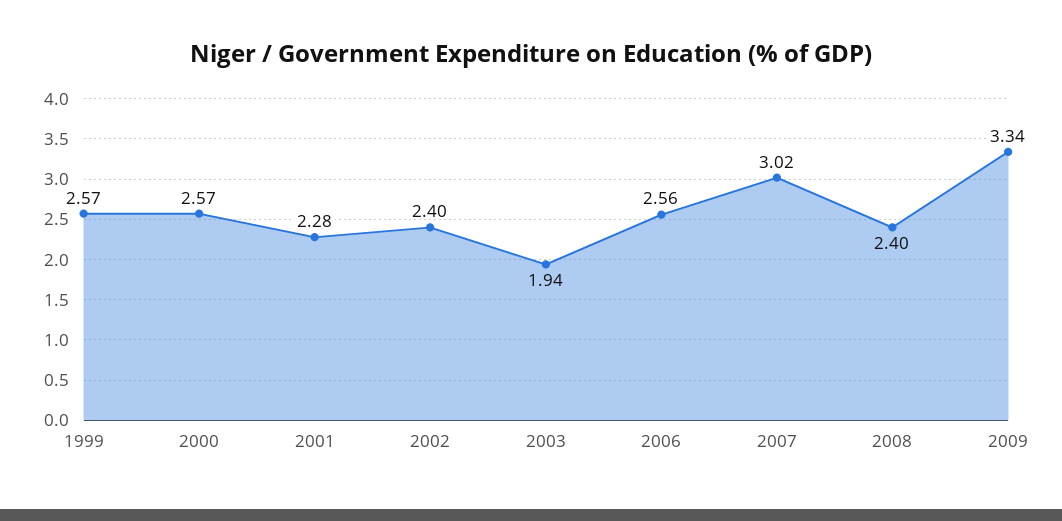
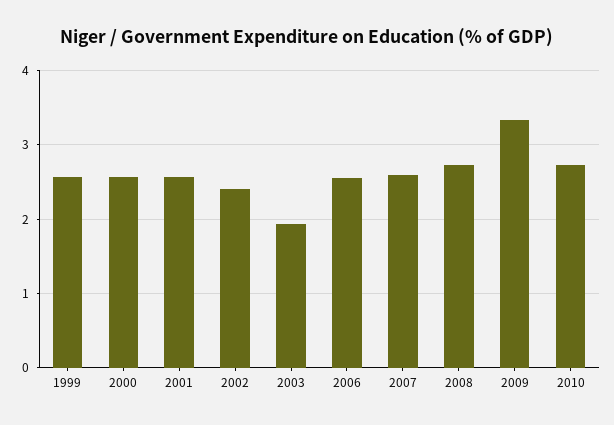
2001: 2.28 -> 2.6
2007: 3.02 -> 2.6
2008: 2.4 -> 2.7
2010: none -> 2.7

